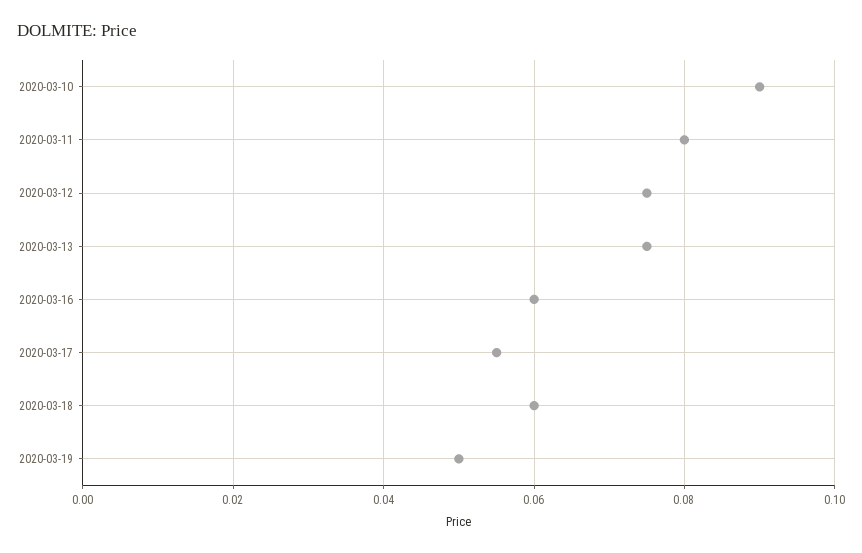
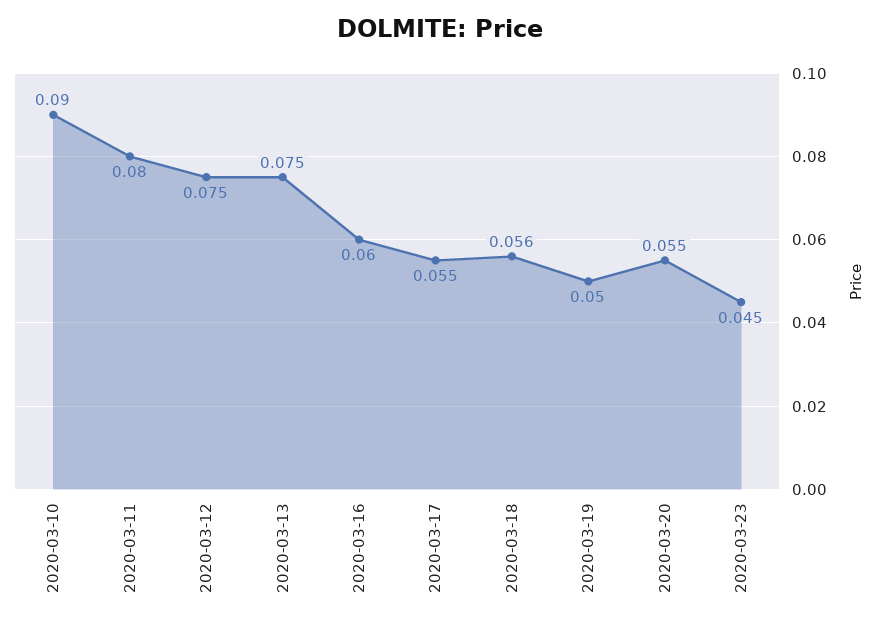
2020-03-18: 0.06 -> 0.056
2020-03-20: none -> 0.055
2020-03-23: none -> 0.045

